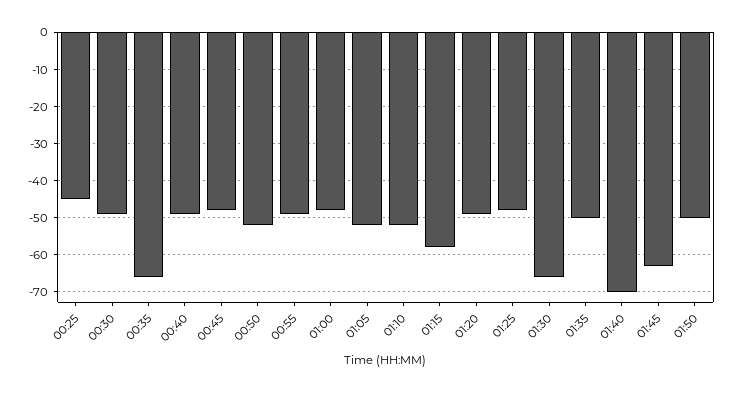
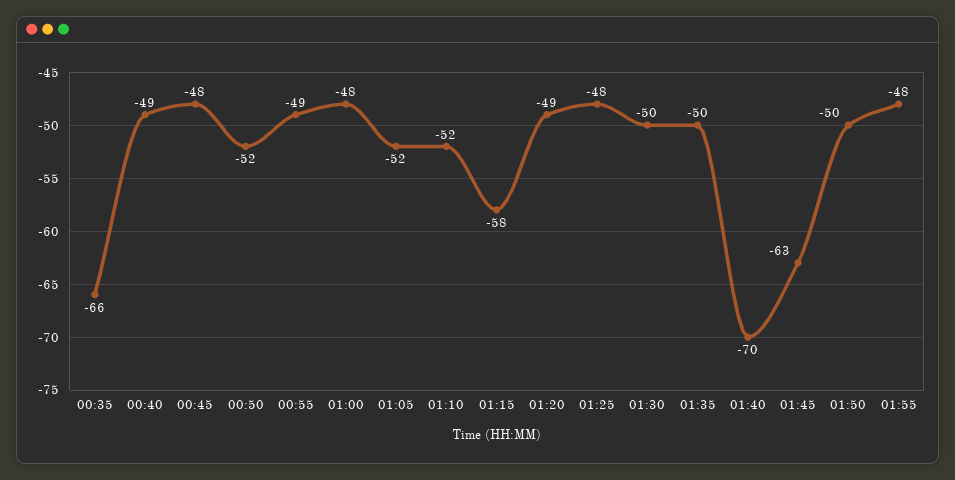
00:25: -45 -> none
00:30: -50 -> none
01:30: -65 -> -50
01:55: none -> -48

